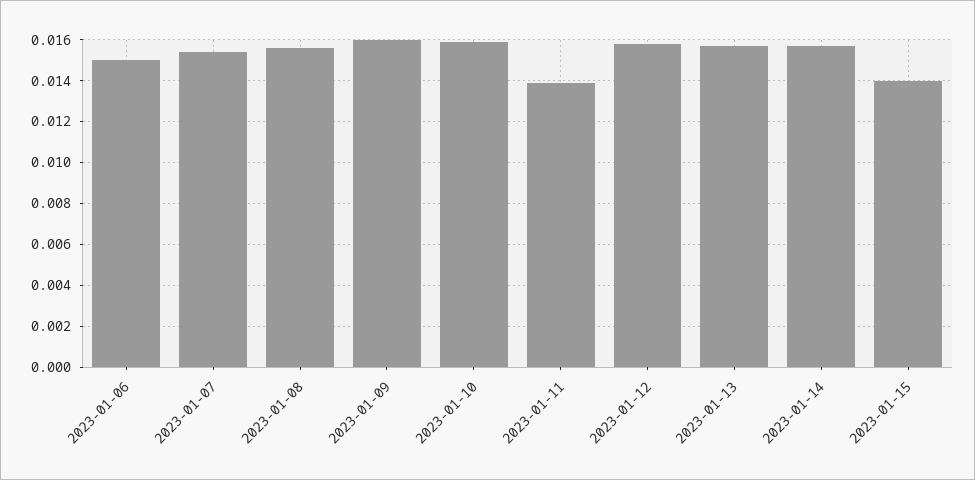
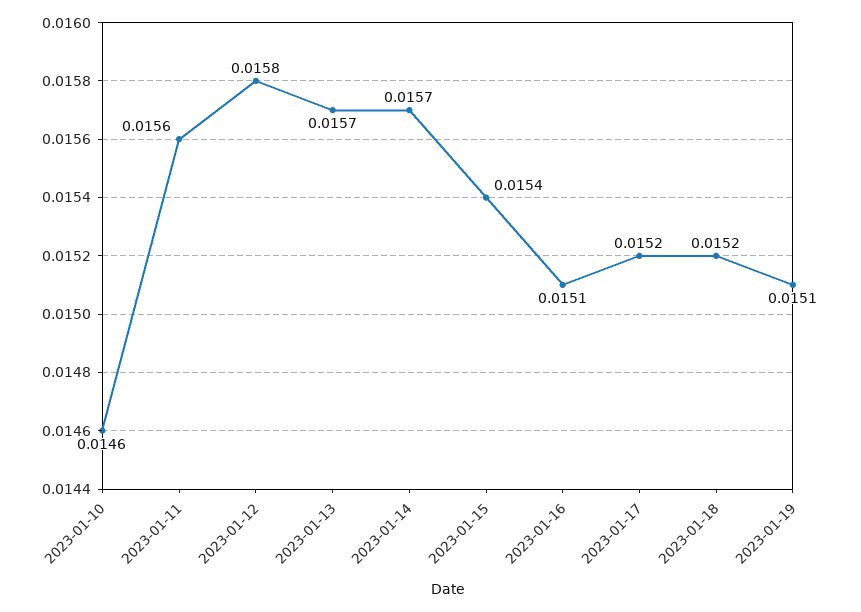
2023-01-06: 0.015 -> none
2023-01-07: 0.0155 -> none
2023-01-08: 0.0155 -> none
2023-01-09: 0.016 -> none
2023-01-10: 0.016 -> 0.0146
2023-01-11: 0.014 -> 0.0156
2023-01-15: 0.014 -> 0.0154
2023-01-16: none -> 0.0151
2023-01-17: none -> 0.0152
2023-01-18: none -> 0.0152
2023-01-19: none -> 0.0151

